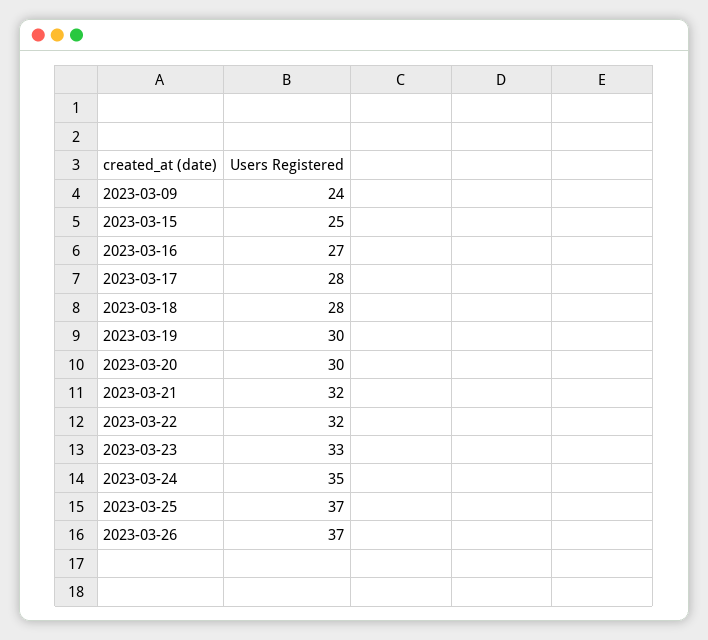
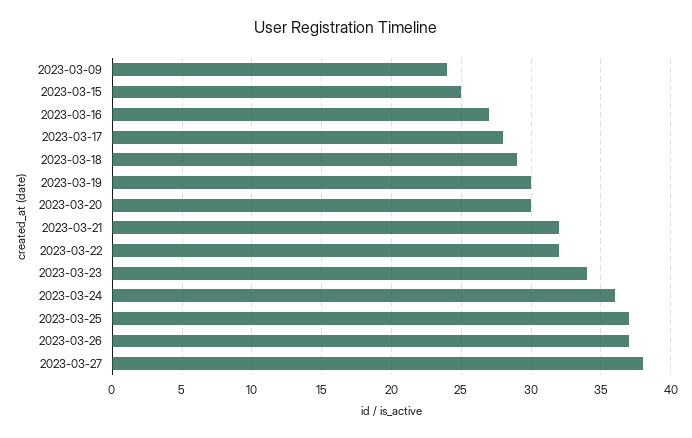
2023-03-18: 28 -> 29
2023-03-23: 33 -> 34
2023-03-24: 35 -> 36
2023-03-27: none -> 38

